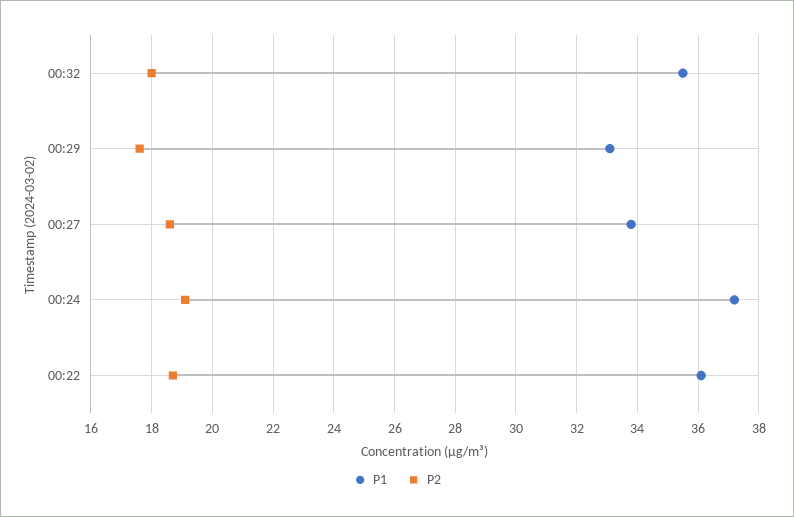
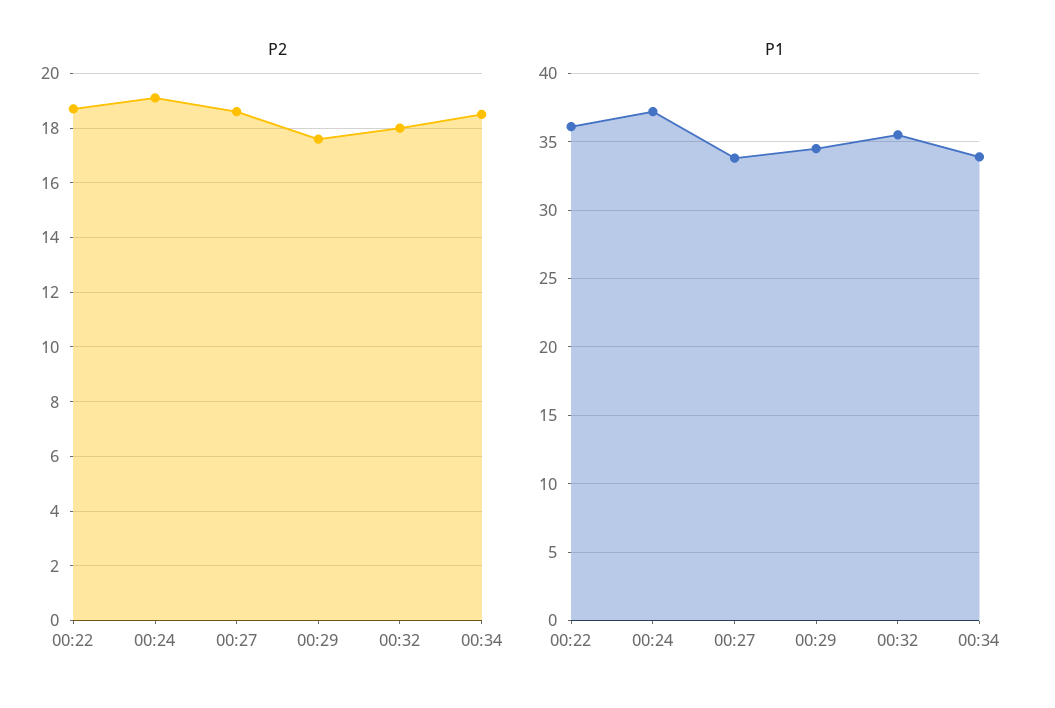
P1, 00:29: 33 -> 34.5
P2, 00:34: none -> 18.5
P1, 00:34: none -> 34

